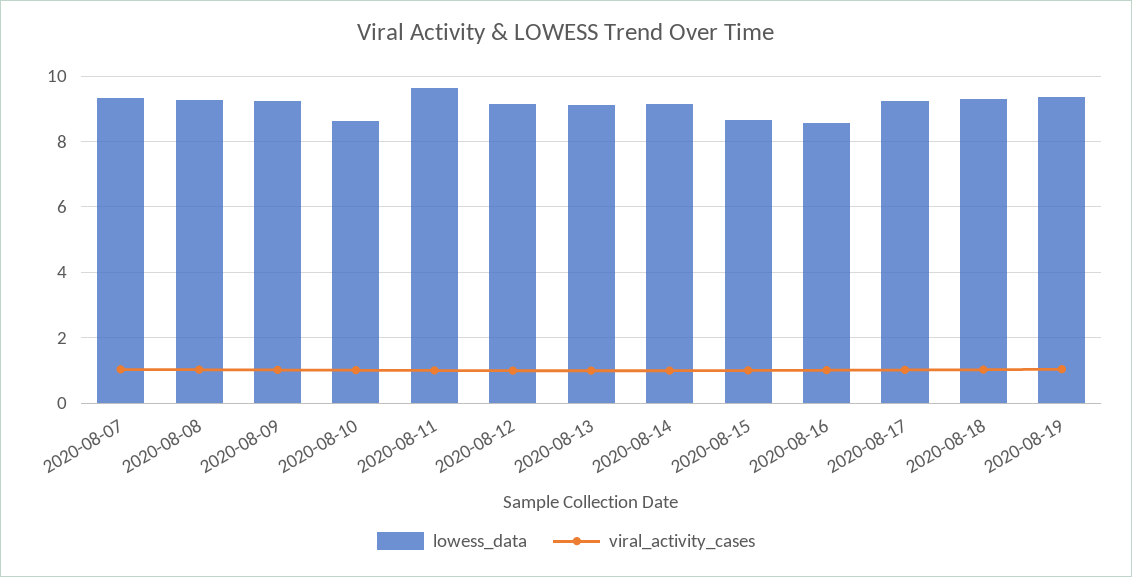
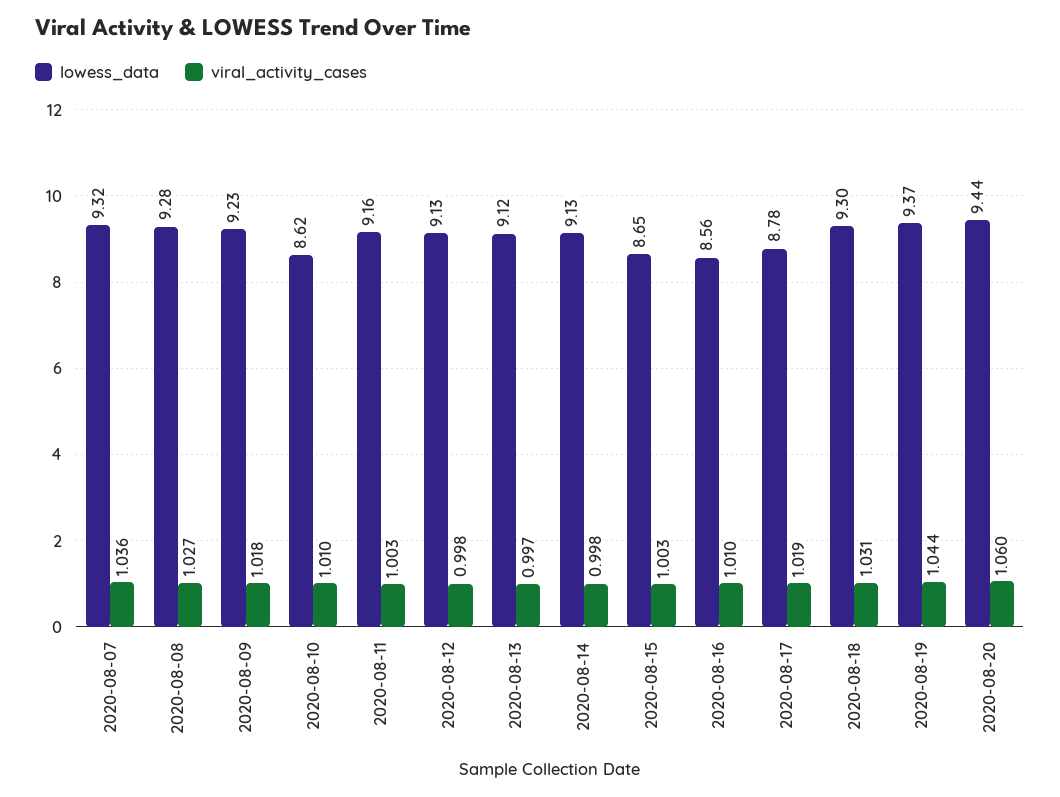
lowess_data, 2020-08-11: 9.6 -> 9.16
lowess_data, 2020-08-17: 9.2 -> 8.78
lowess_data, 2020-08-20: none -> 9.44
viral_activity_cases, 2020-08-20: none -> 1.06

